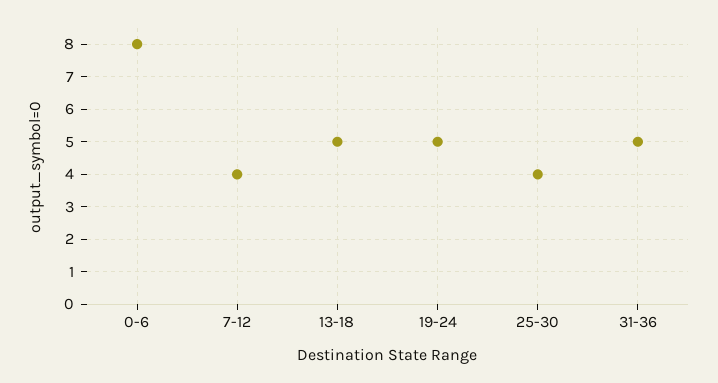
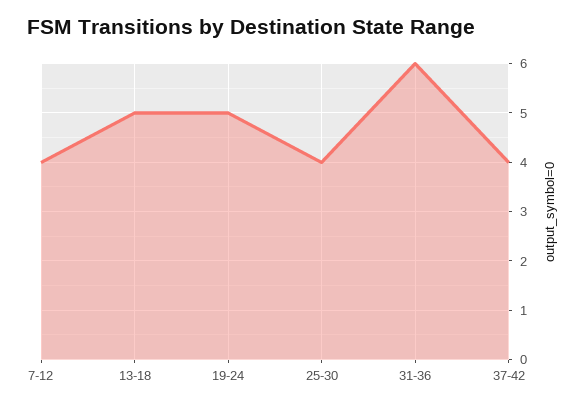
0-6: 8 -> none
31-36: 5 -> 6
37-42: none -> 4

